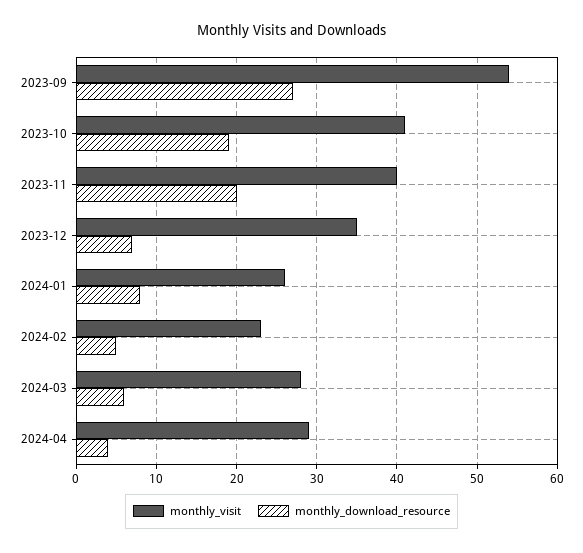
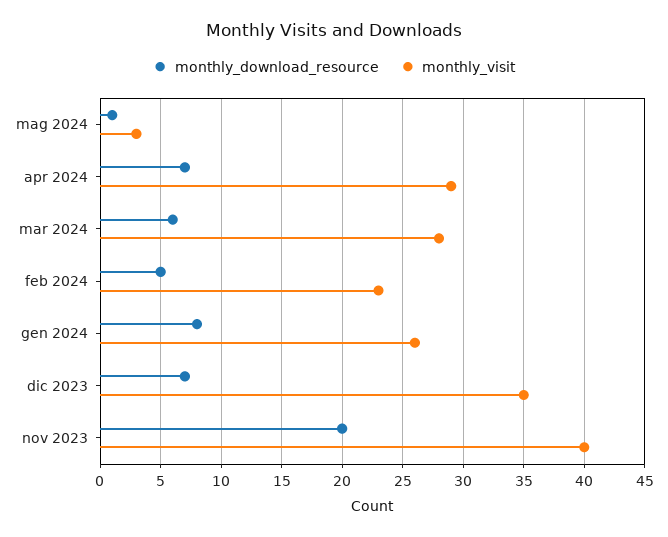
monthly_visit, 2023-09: 54 -> none
monthly_download_resource, 2023-09: 27 -> none
monthly_visit, 2023-10: 41 -> none
monthly_download_resource, 2023-10: 19 -> none
monthly_download_resource, 2024-04: 4 -> 7
monthly_download_resource, mag 2024: none -> 1
monthly_visit, mag 2024: none -> 3

